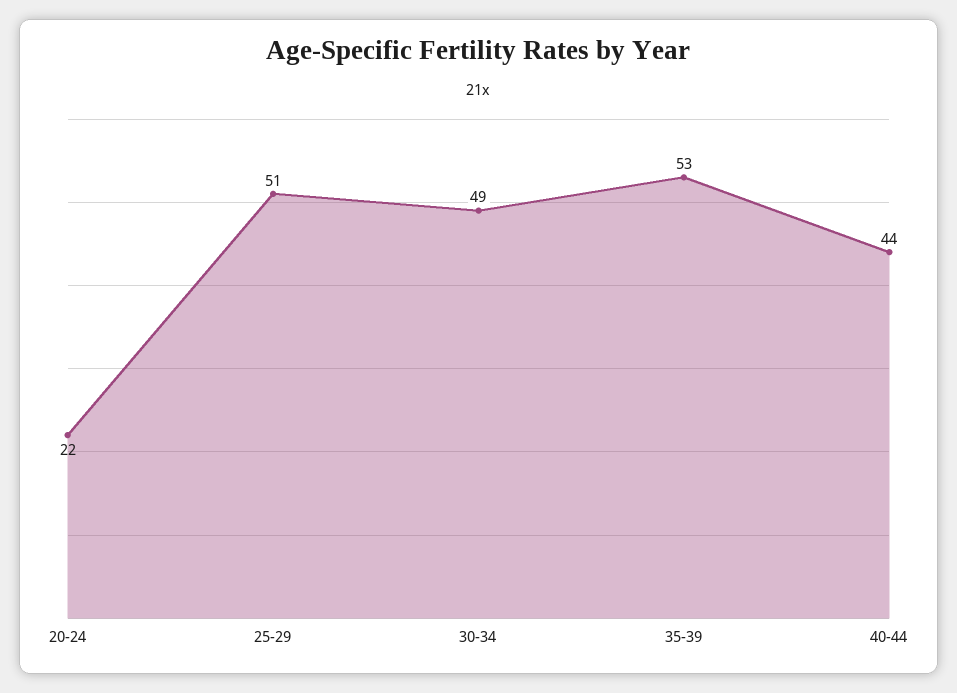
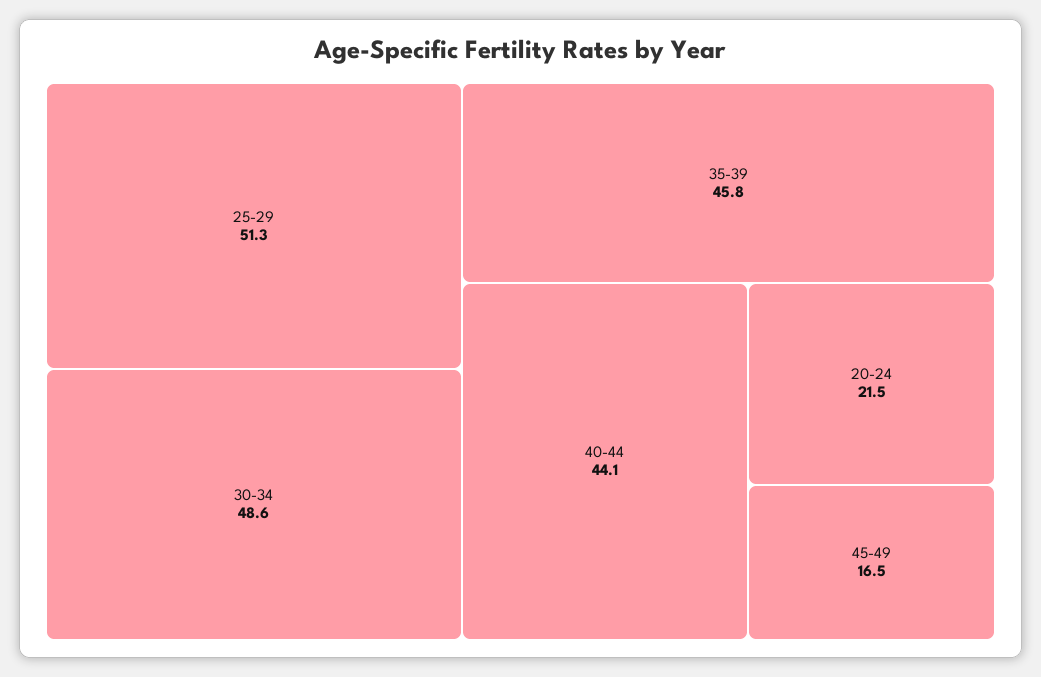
35-39: 53 -> 45.8
45-49: none -> 16.5

